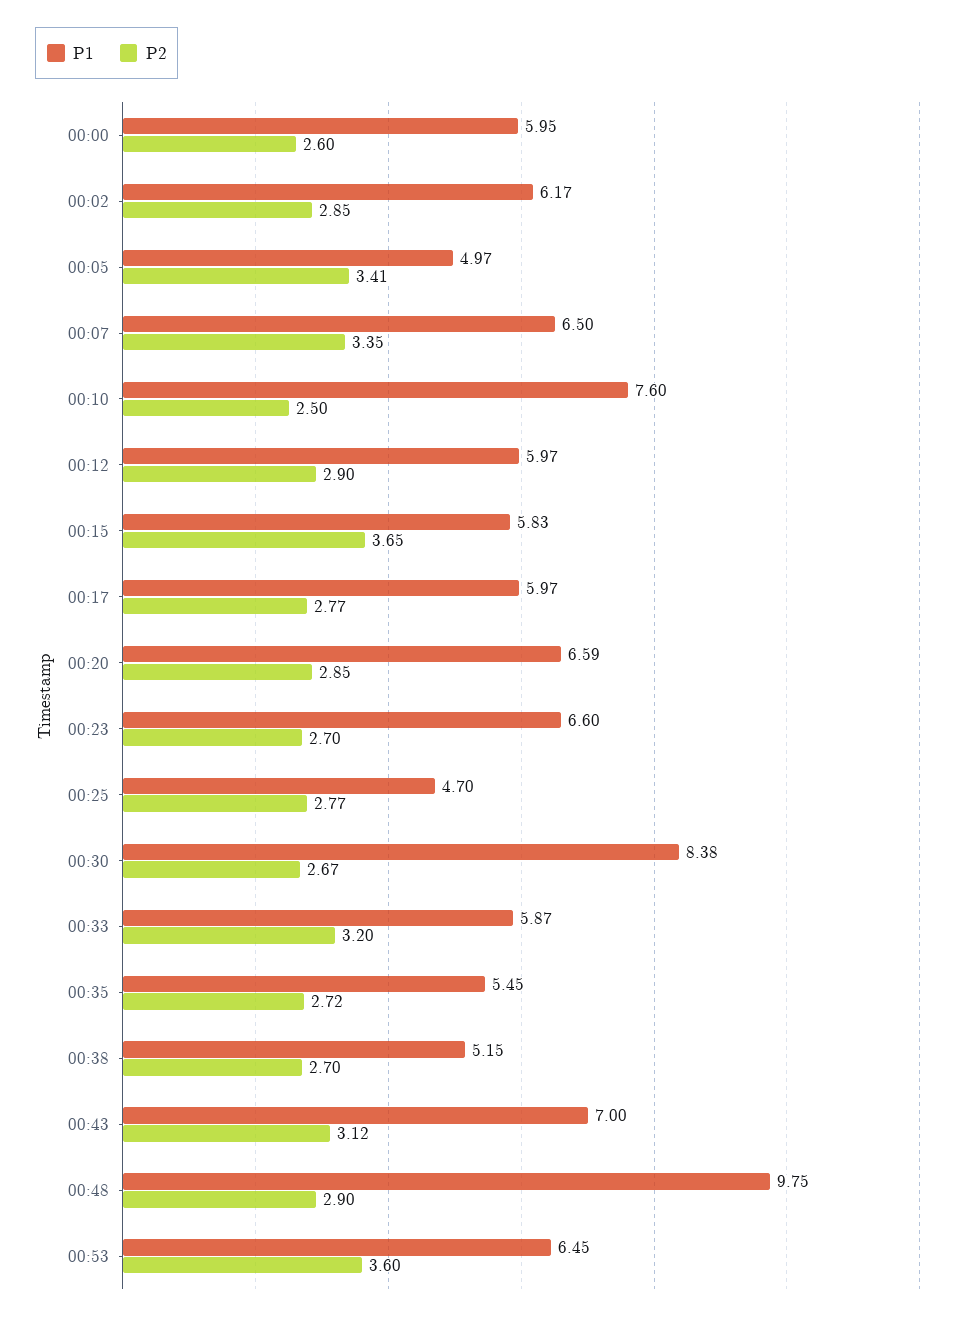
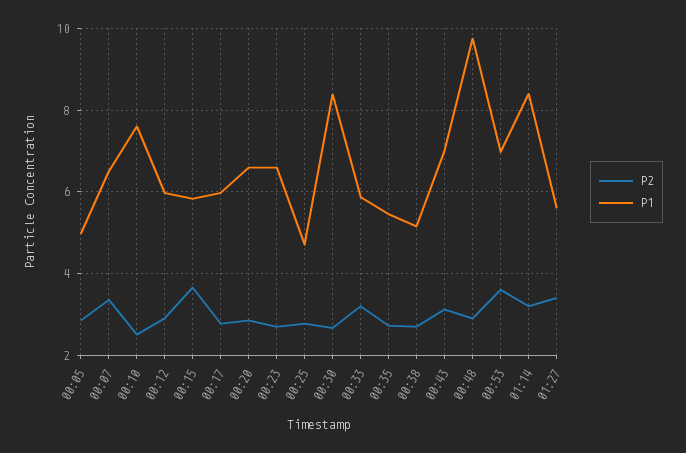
P1, 00:00: 5.95 -> none
P2, 00:00: 2.6 -> none
P1, 00:02: 6.17 -> none
P2, 00:02: 2.85 -> none
P2, 00:05: 3.41 -> 2.8
P1, 00:53: 6.45 -> 7
P2, 01:14: none -> 3.2
P1, 01:14: none -> 8.4
P2, 01:27: none -> 3.4
P1, 01:27: none -> 5.6

